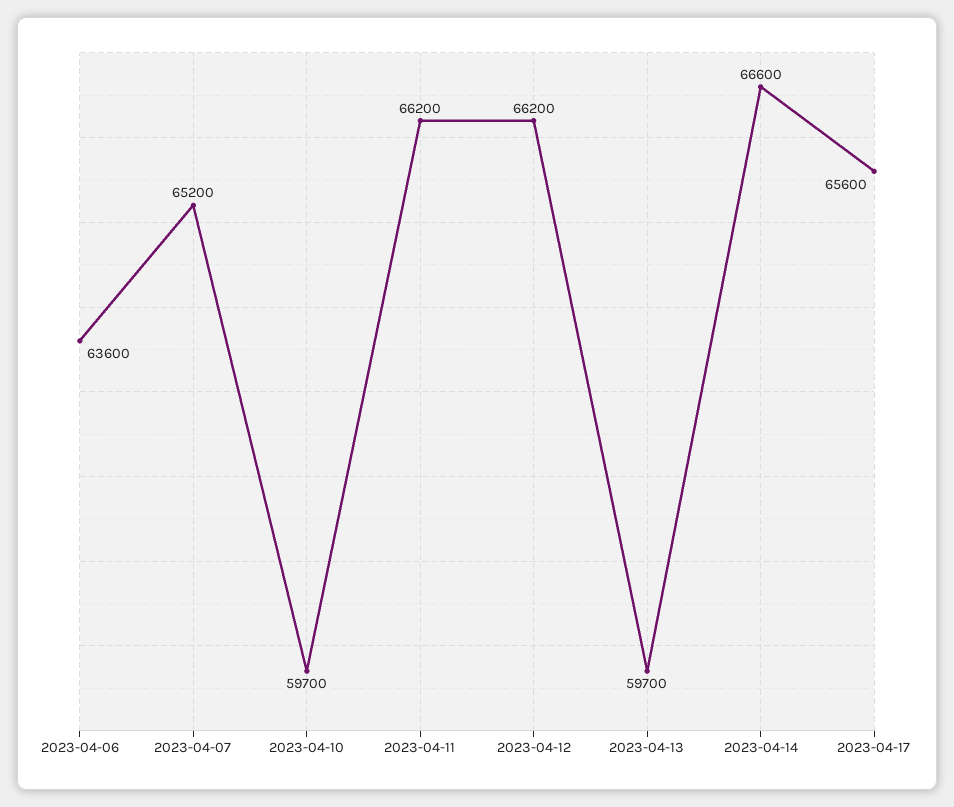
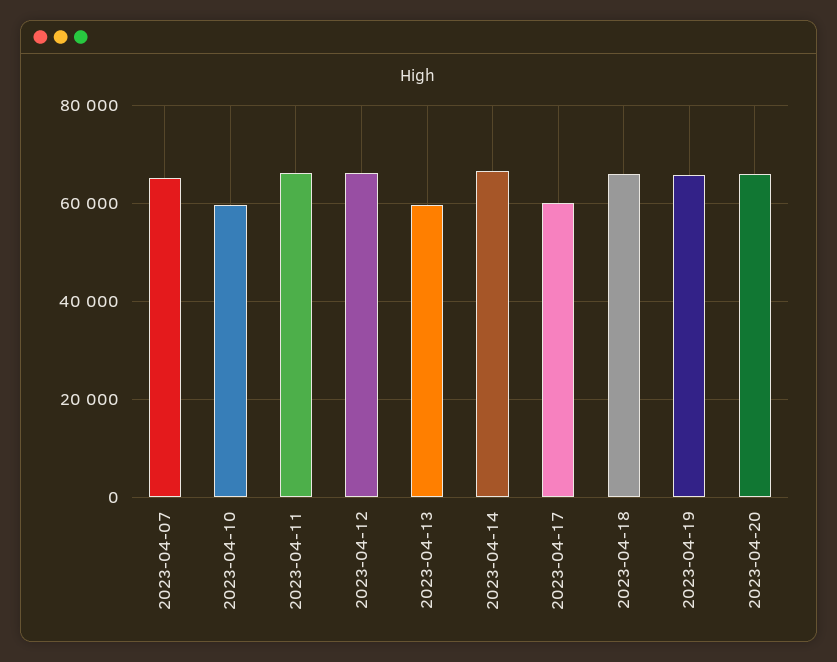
2023-04-06: 63600 -> none
2023-04-17: 65600 -> 60000
2023-04-18: none -> 66000
2023-04-19: none -> 66000
2023-04-20: none -> 66000

